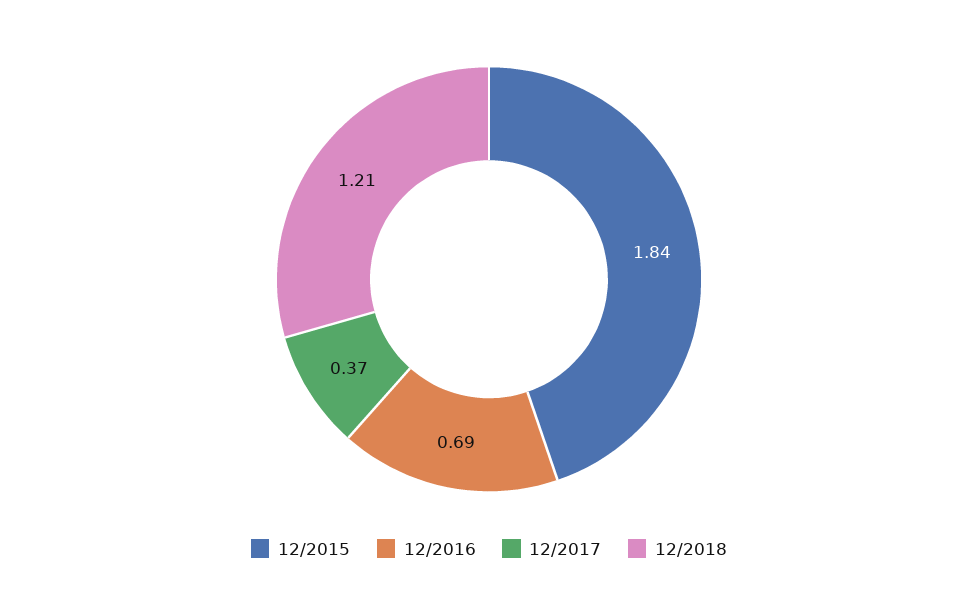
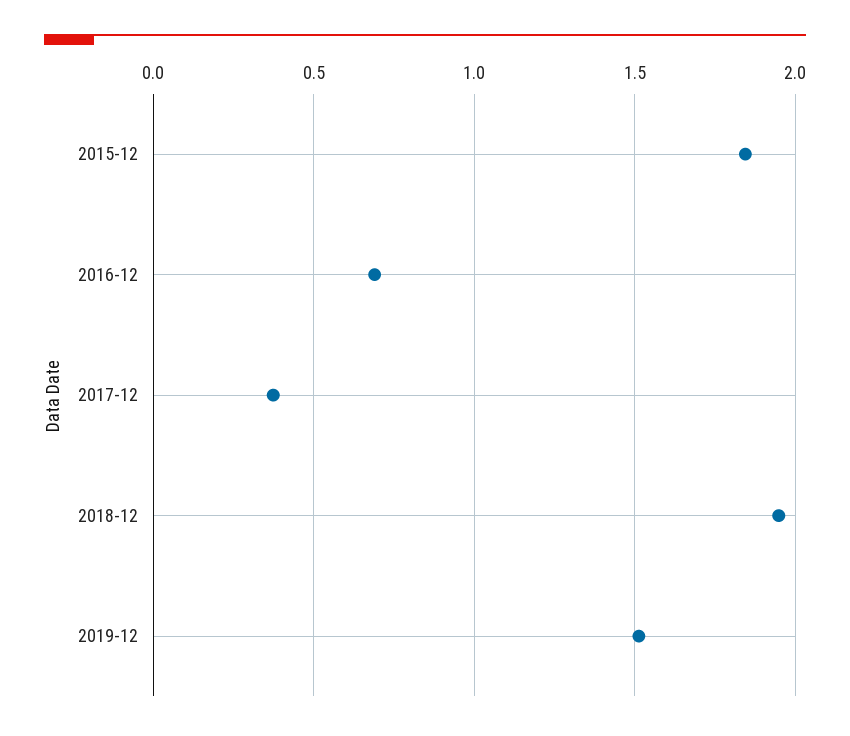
12/2018: 1.21 -> 1.95
2019-12: none -> 1.5

